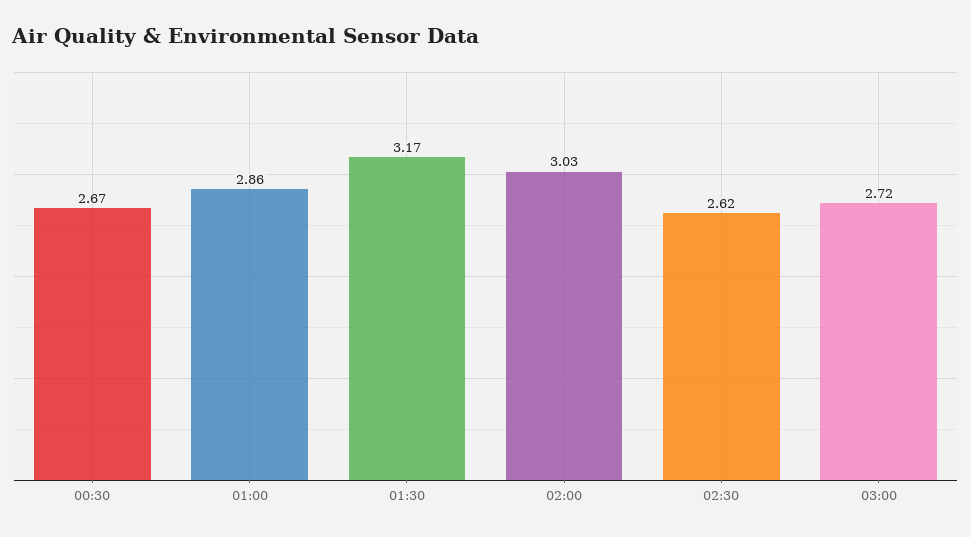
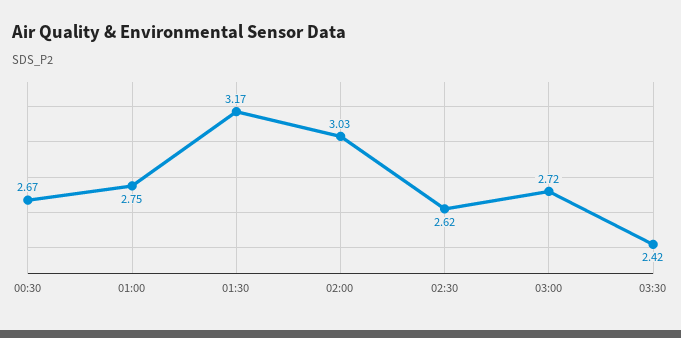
01:00: 2.86 -> 2.75
03:30: none -> 2.42

